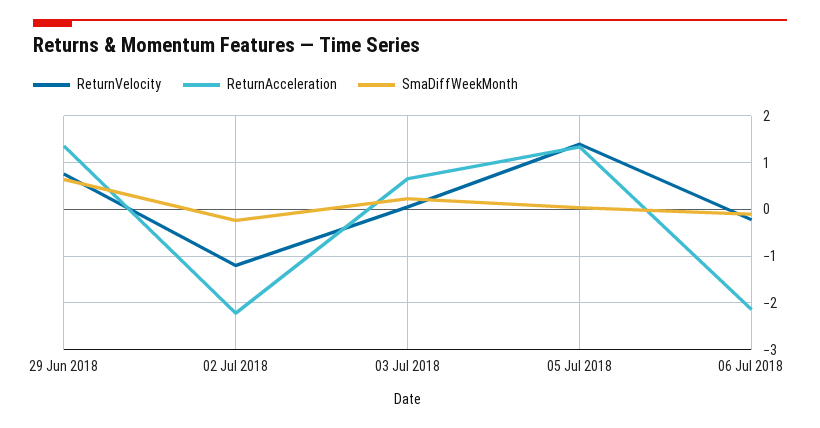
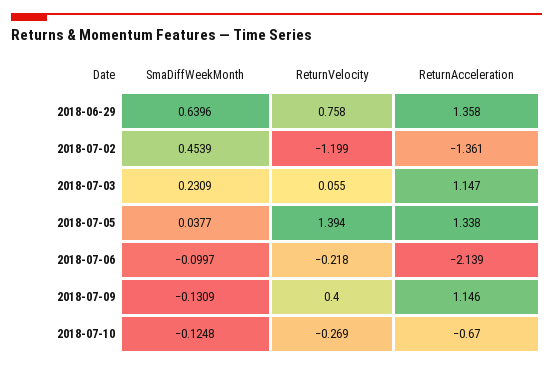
ReturnAcceleration, 02 Jul 2018: -2.2 -> -1.361
SmaDiffWeekMonth, 02 Jul 2018: -0.2 -> 0.4539
ReturnAcceleration, 03 Jul 2018: 0.6 -> 1.147
SmaDiffWeekMonth, 2018-07-09: none -> -0.1309
ReturnVelocity, 2018-07-09: none -> 0.4
ReturnAcceleration, 2018-07-09: none -> 1.146
SmaDiffWeekMonth, 2018-07-10: none -> -0.1248
ReturnVelocity, 2018-07-10: none -> -0.269
ReturnAcceleration, 2018-07-10: none -> -0.67

